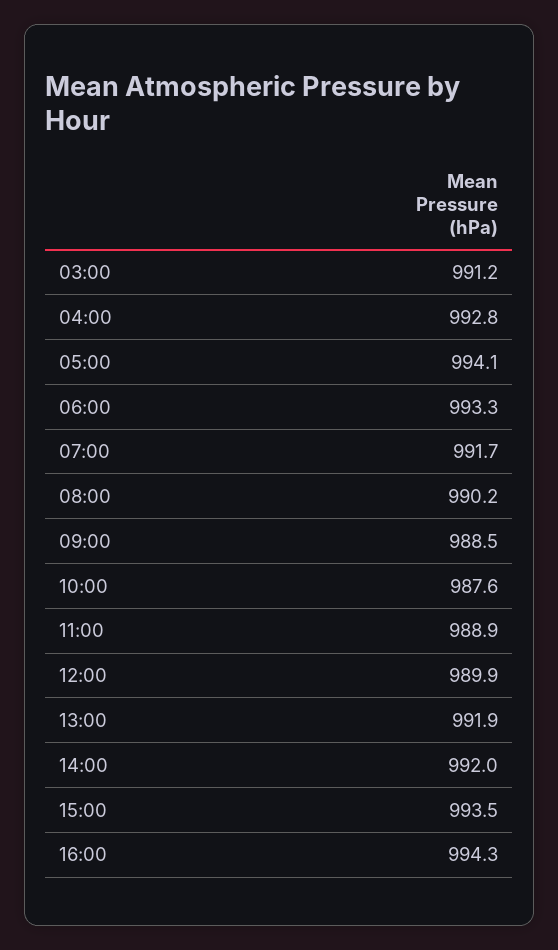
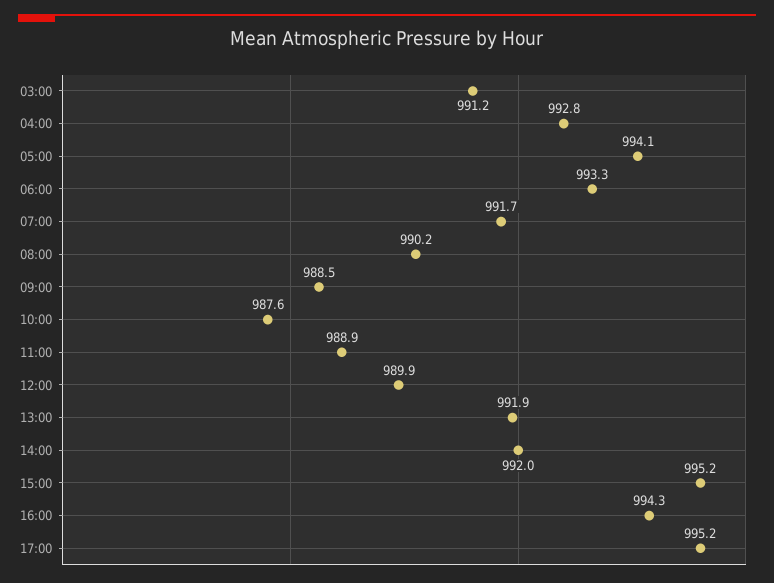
15:00: 993.5 -> 995.2
17:00: none -> 995.2

